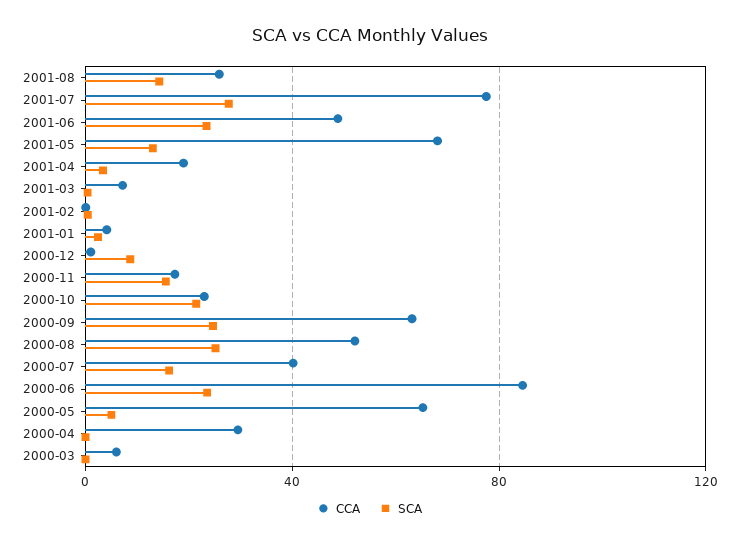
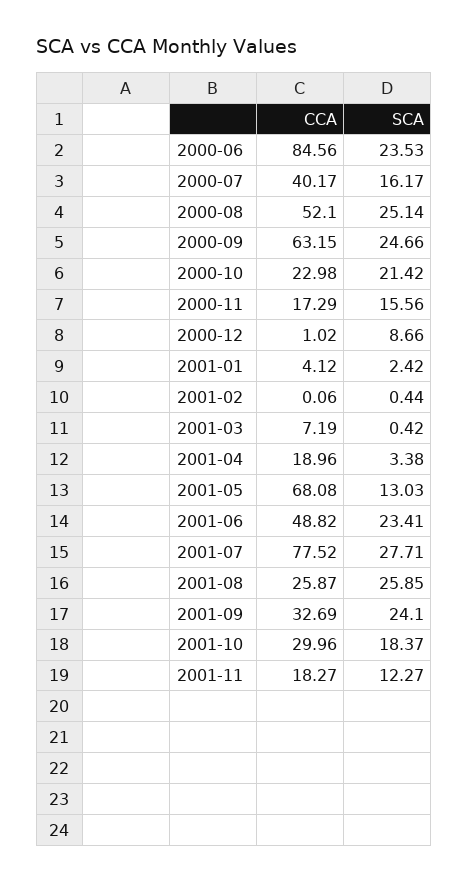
SCA, 2001-08: 15 -> 25.85
CCA, 2000-05: 65 -> none
SCA, 2000-05: 5 -> none
CCA, 2000-04: 30 -> none
SCA, 2000-04: 0 -> none
CCA, 2000-03: 5 -> none
SCA, 2000-03: 0 -> none
CCA, 2001-09: none -> 32.69
SCA, 2001-09: none -> 24.1
CCA, 2001-10: none -> 29.96
SCA, 2001-10: none -> 18.37
CCA, 2001-11: none -> 18.27
SCA, 2001-11: none -> 12.27

